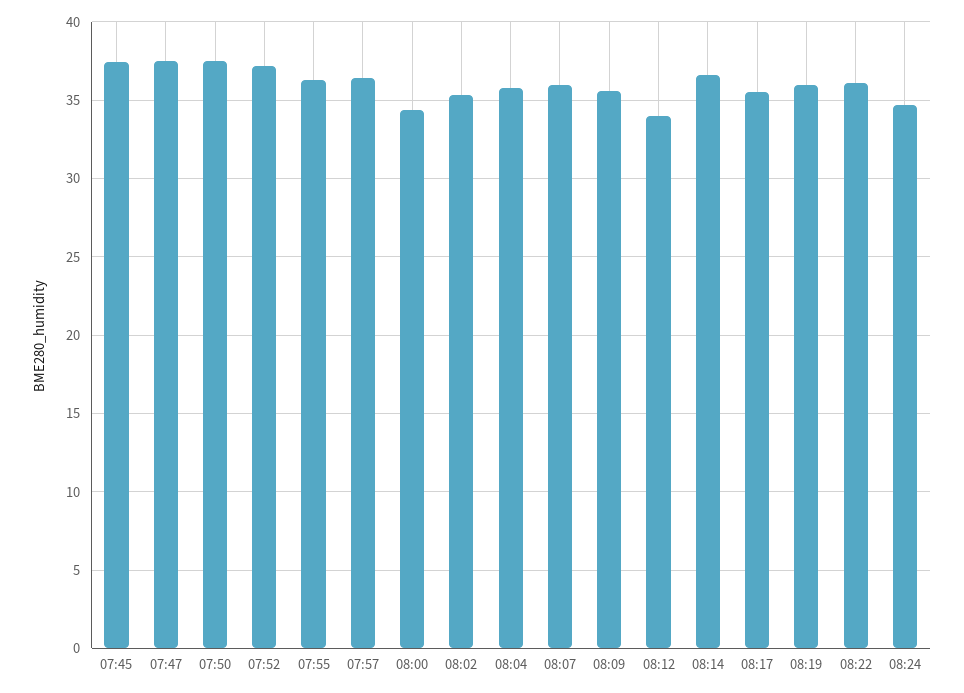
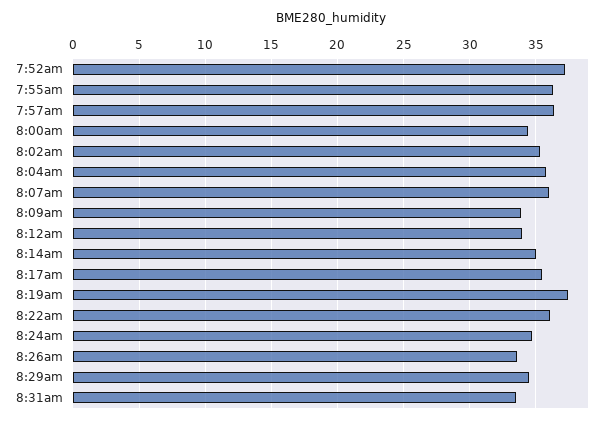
07:45: 37.5 -> none
07:47: 37.5 -> none
07:50: 37.5 -> none
08:09: 35.5 -> 34
08:14: 36.5 -> 35
08:19: 36 -> 37.5
8:26am: none -> 33.5
8:29am: none -> 34.5
8:31am: none -> 33.5

